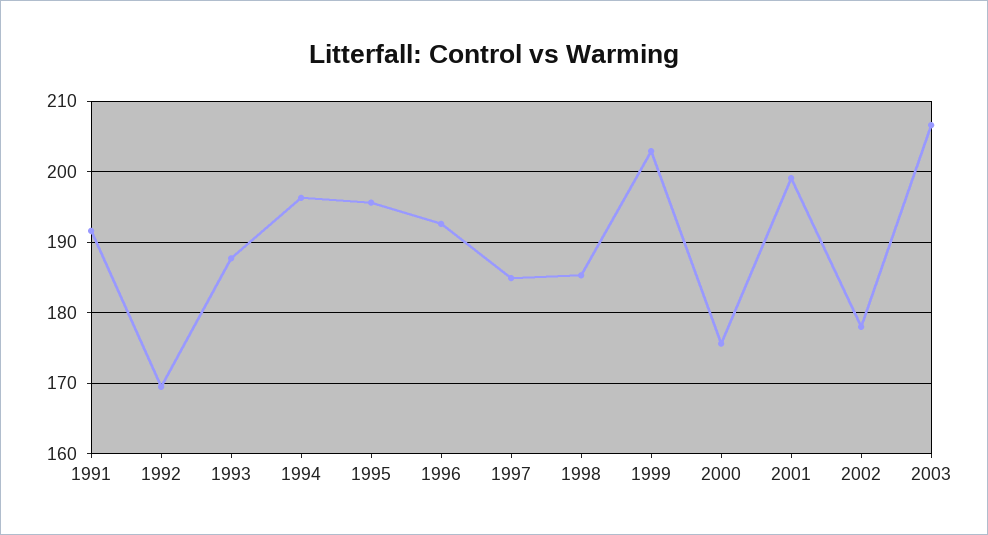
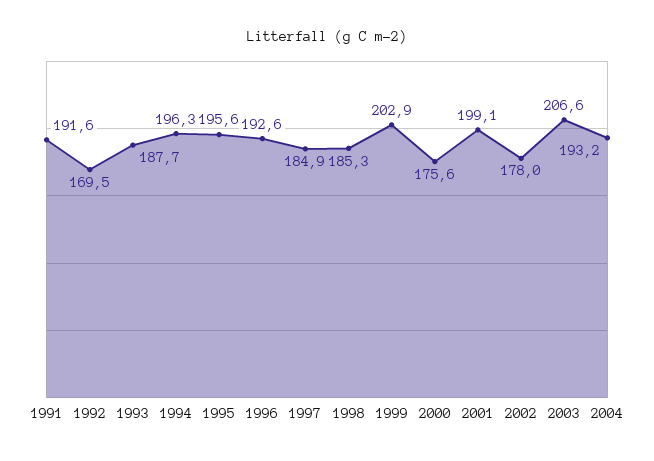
2004: none -> 193.2

